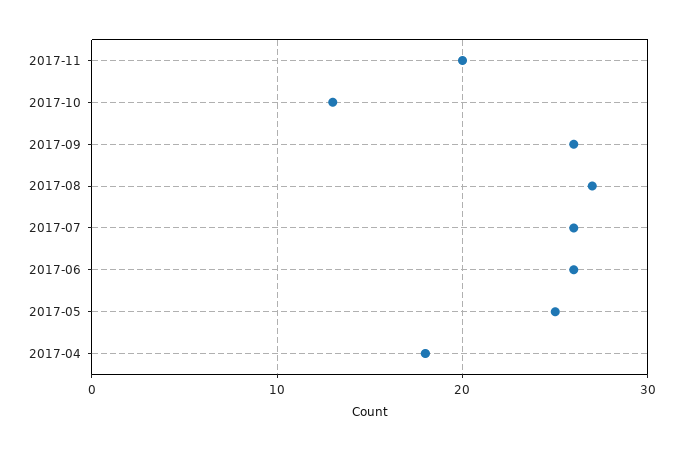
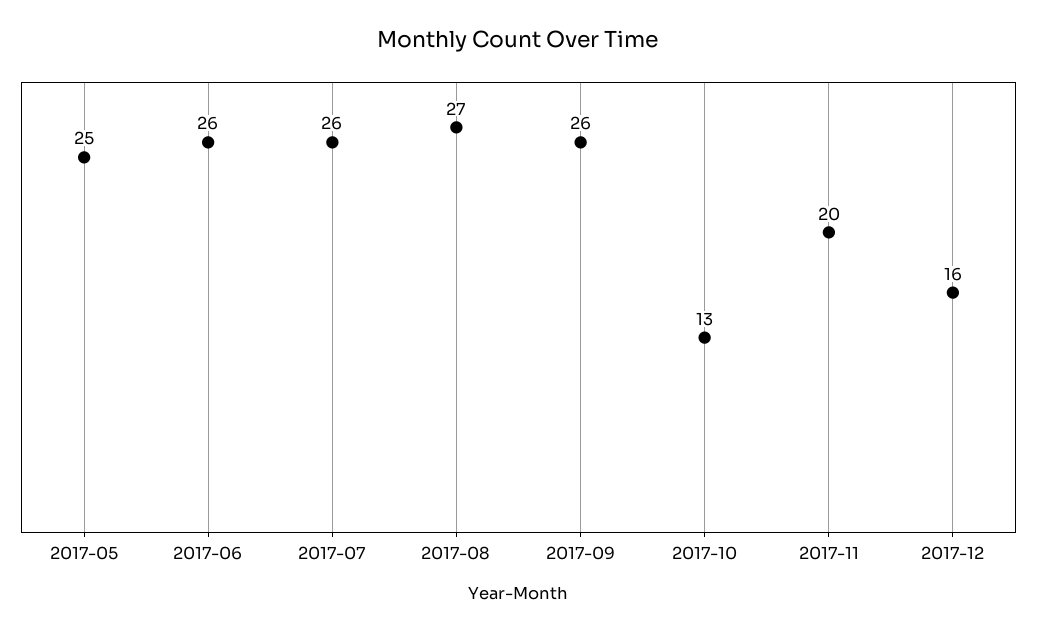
2017-04: 18 -> none
2017-12: none -> 16

